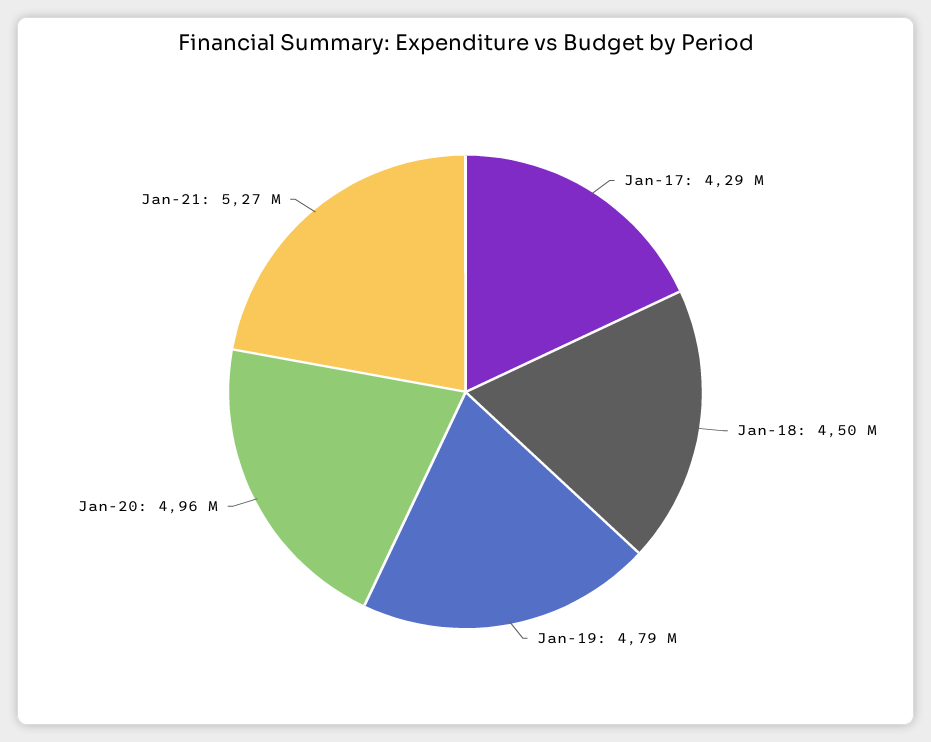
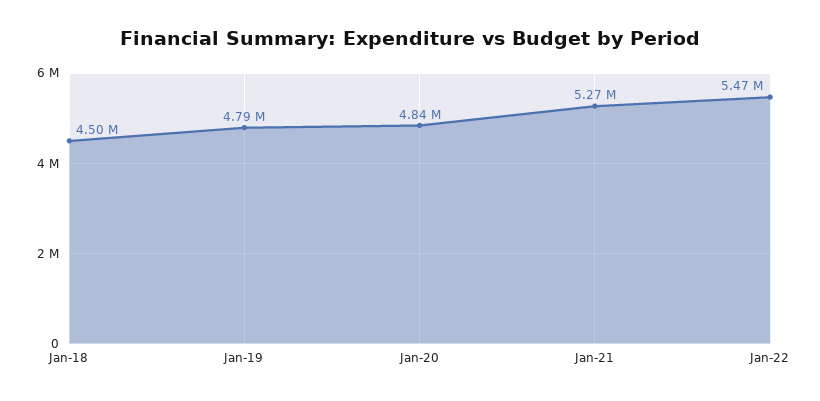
Jan-17: 4290000 -> none
Jan-20: 4960000 -> 4840000
Jan-22: none -> 5470000

